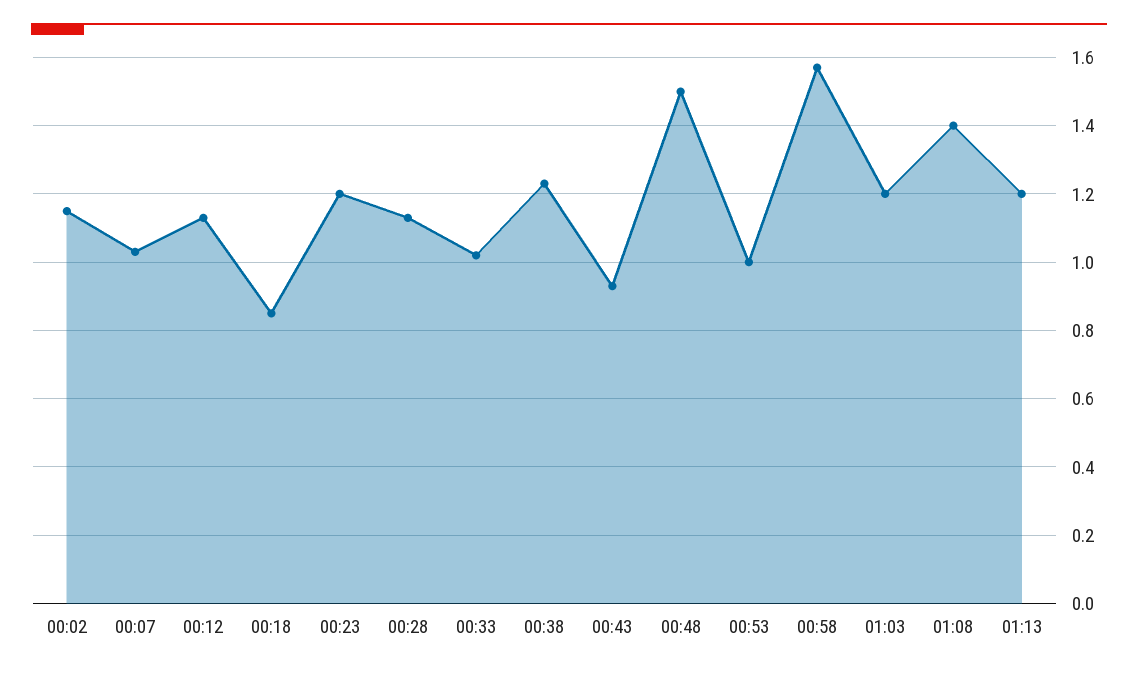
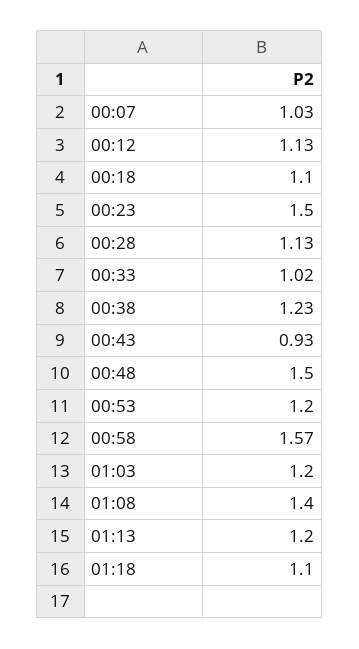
00:02: 1.15 -> none
00:18: 0.85 -> 1.1
00:23: 1.2 -> 1.5
00:53: 1 -> 1.2
01:18: none -> 1.1

